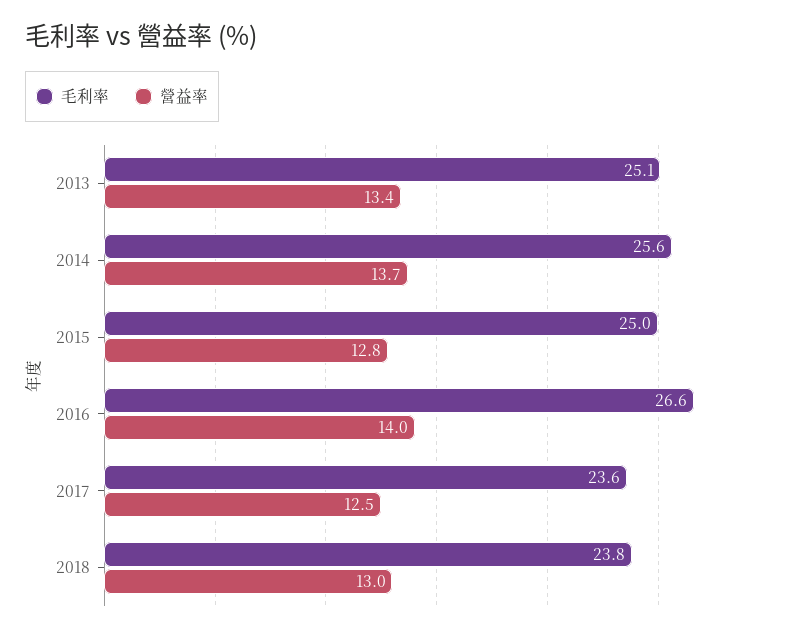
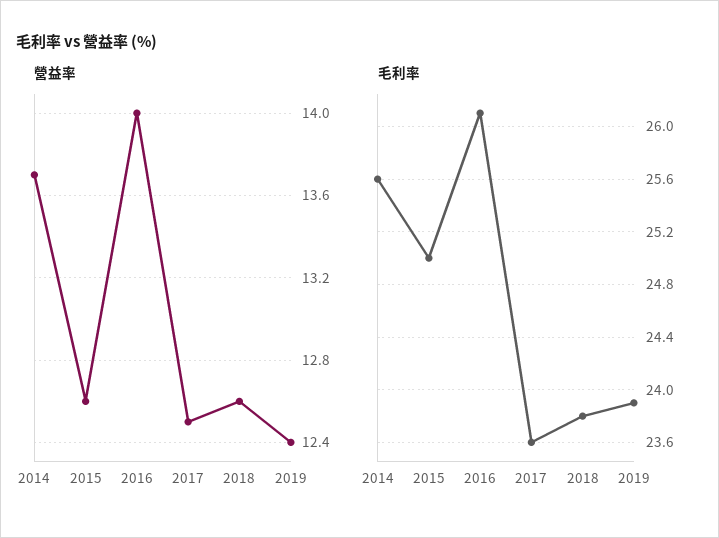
毛利率, 2013: 25.1 -> none
營益率, 2013: 13.4 -> none
營益率, 2015: 12.8 -> 12.6
毛利率, 2016: 26.6 -> 26.1
營益率, 2018: 13 -> 12.6
營益率, 2019: none -> 12.4
毛利率, 2019: none -> 23.9

